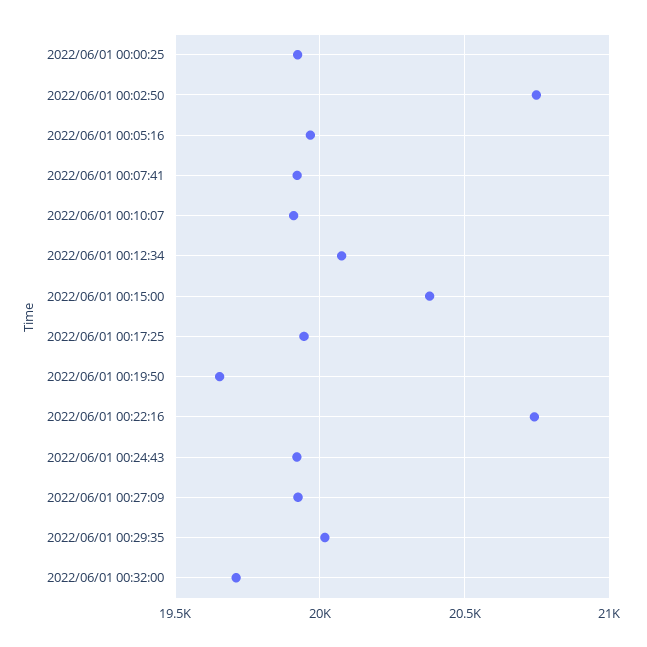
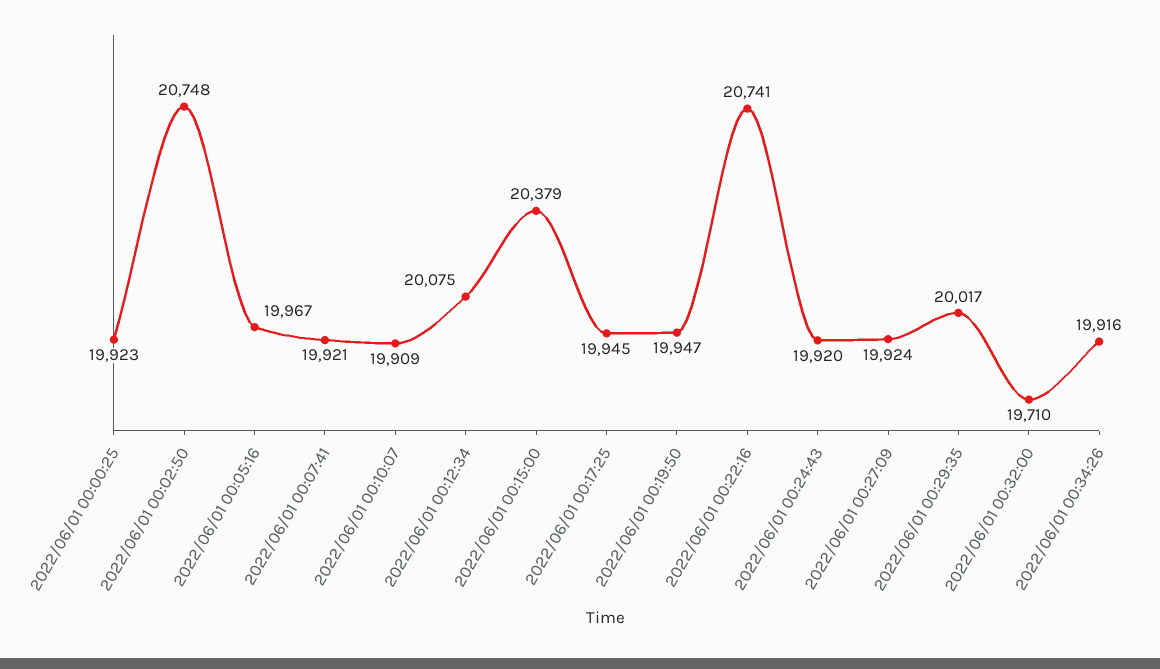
2022/06/01 00:19:50: 19650 -> 19947
2022/06/01 00:34:26: none -> 19916

